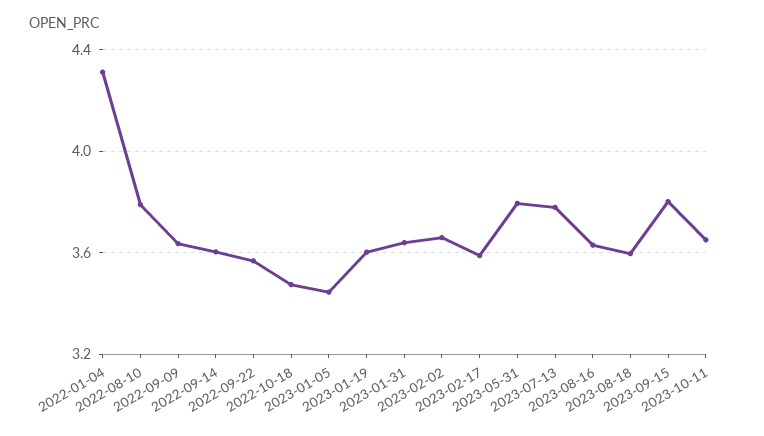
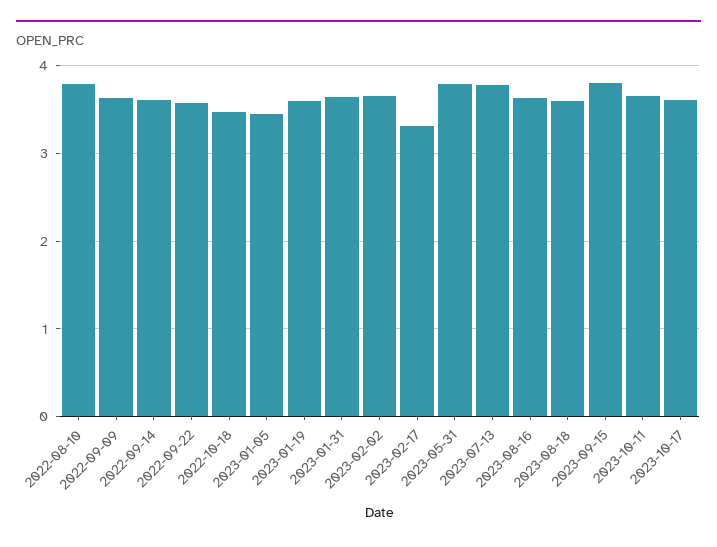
2022-01-04: 4.3 -> none
2023-02-17: 3.6 -> 3.3
2023-10-17: none -> 3.6

